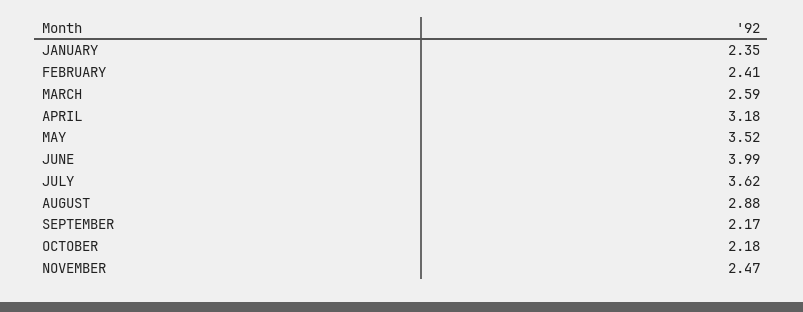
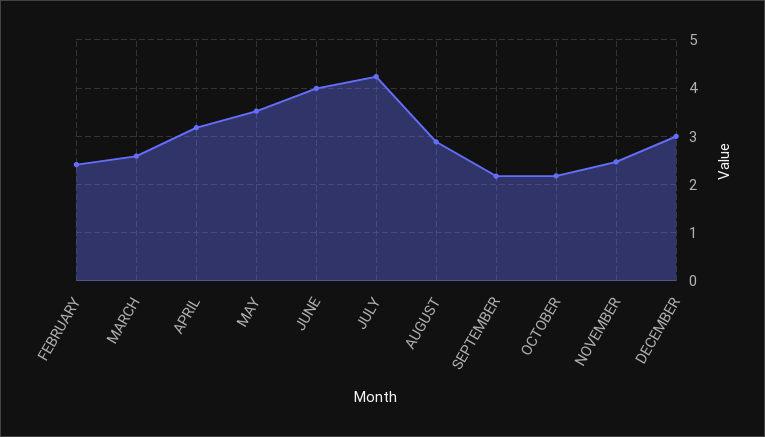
JANUARY: 2.35 -> none
JULY: 3.62 -> 4.2
DECEMBER: none -> 3

